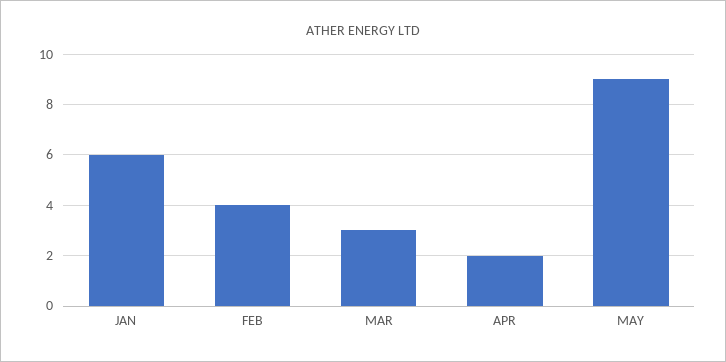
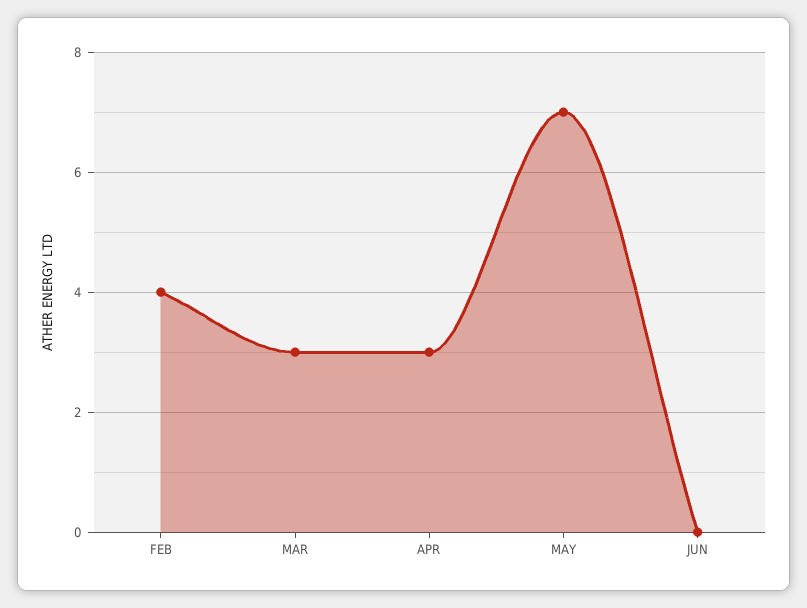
JAN: 6 -> none
APR: 2 -> 3
MAY: 9 -> 7
JUN: none -> 0

